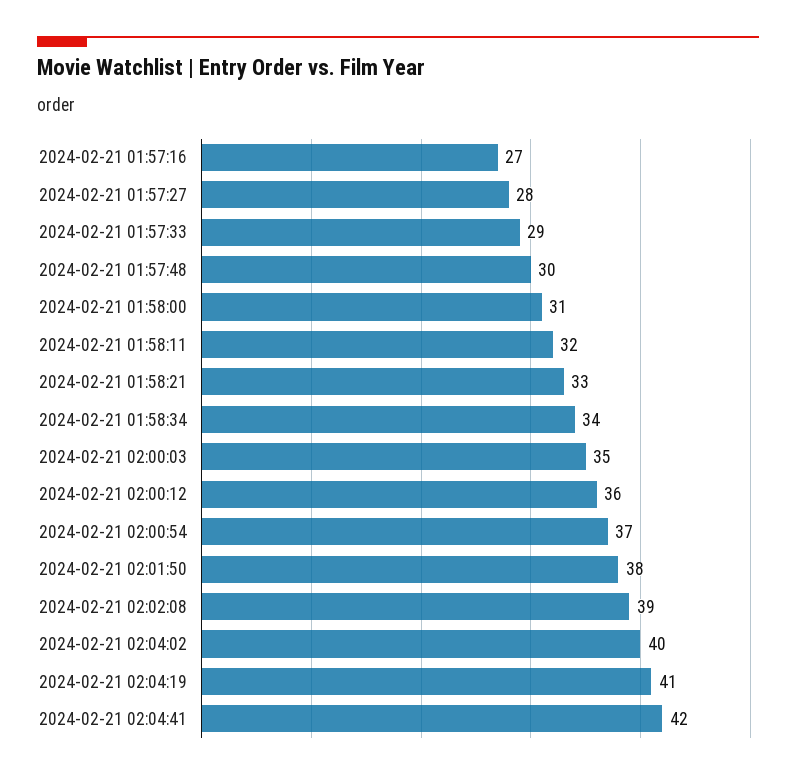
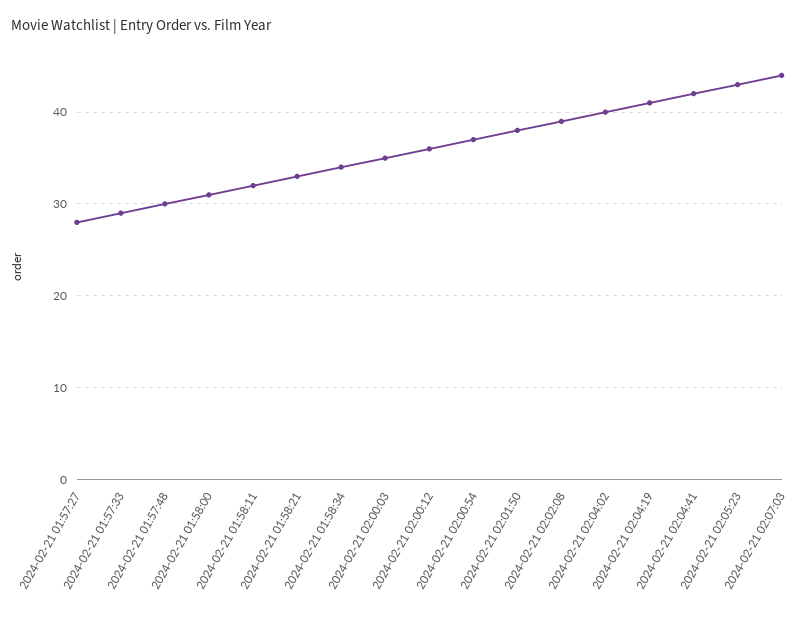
2024-02-21 01:57:16: 27 -> none
2024-02-21 02:05:23: none -> 43
2024-02-21 02:07:03: none -> 44

